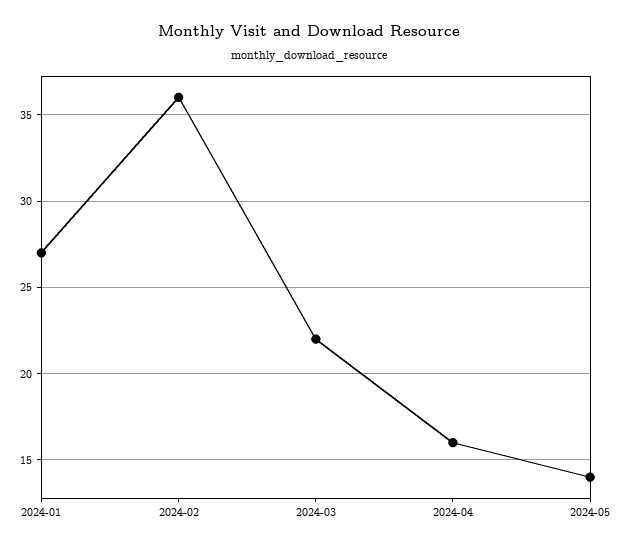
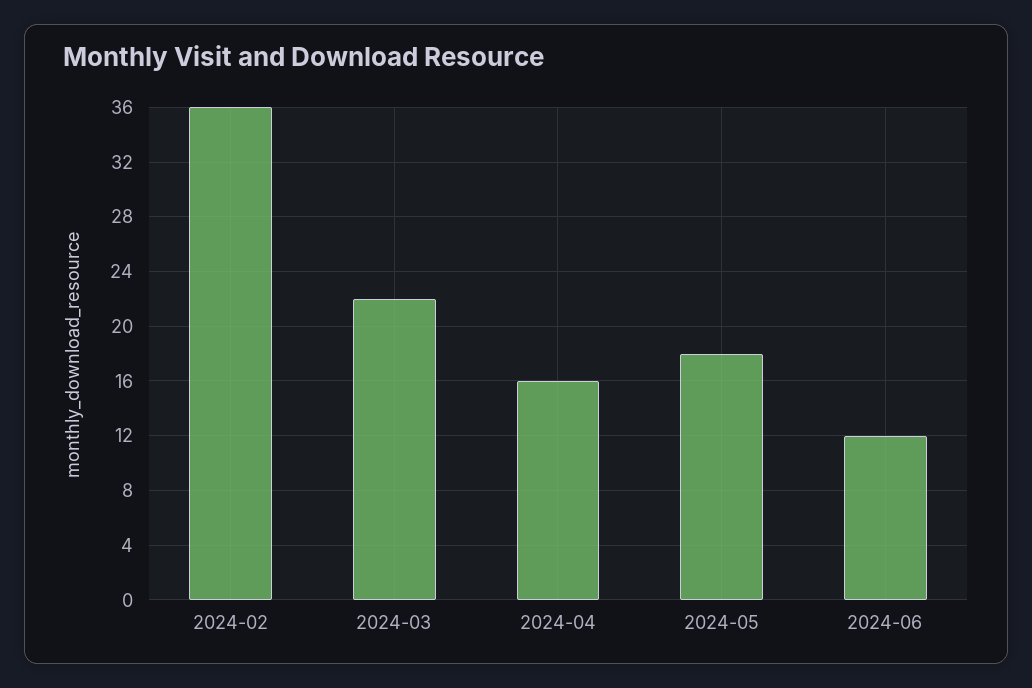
2024-01: 27 -> none
2024-05: 14 -> 18
2024-06: none -> 12

